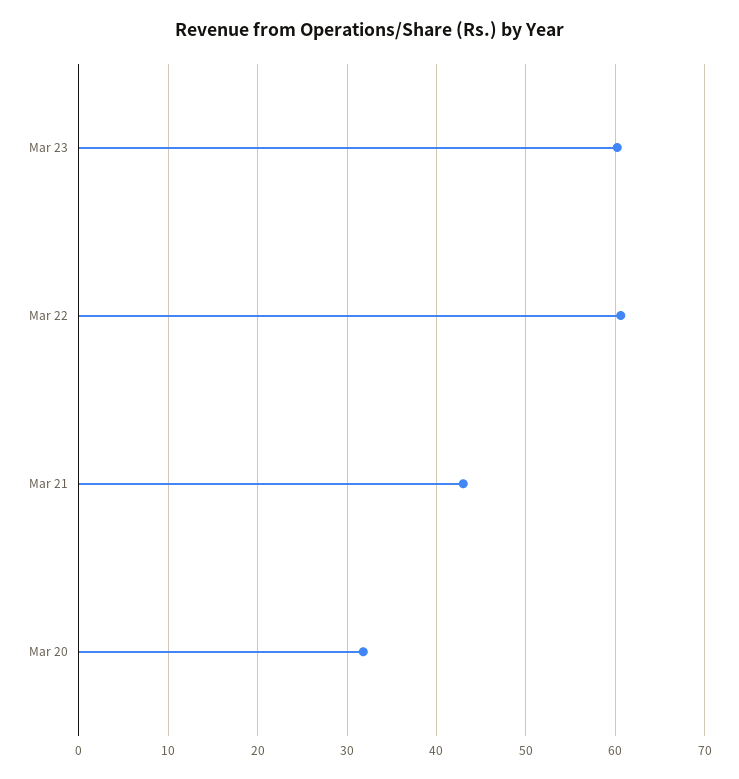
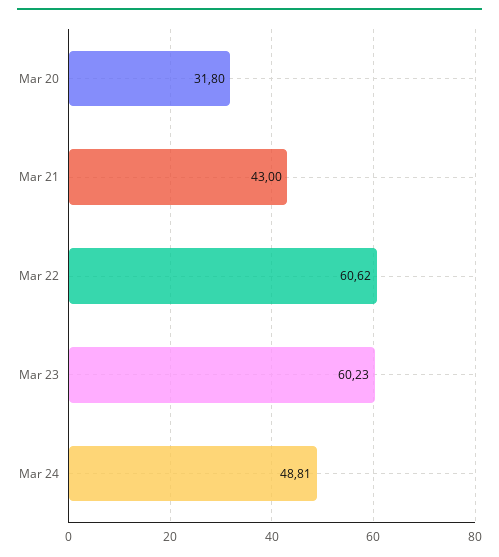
Mar 24: none -> 48.81

